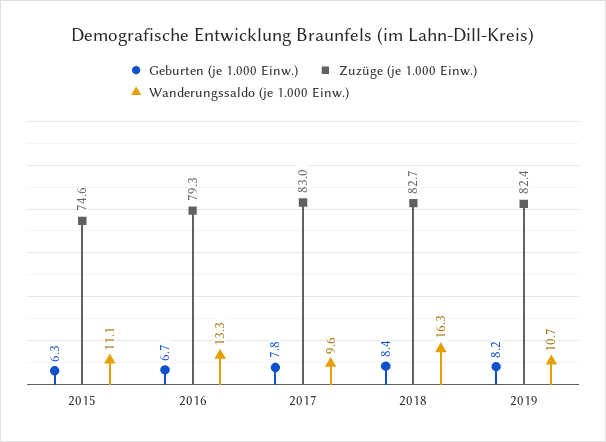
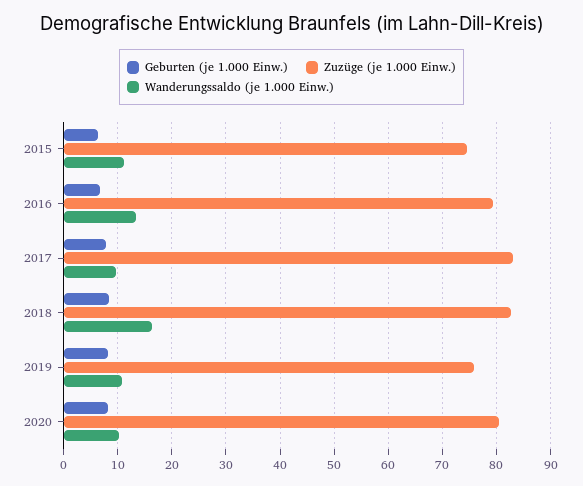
Zuzüge (je 1.000 Einw.), 2019: 82.4 -> 76
Geburten (je 1.000 Einw.), 2020: none -> 8
Zuzüge (je 1.000 Einw.), 2020: none -> 80
Wanderungssaldo (je 1.000 Einw.), 2020: none -> 10

